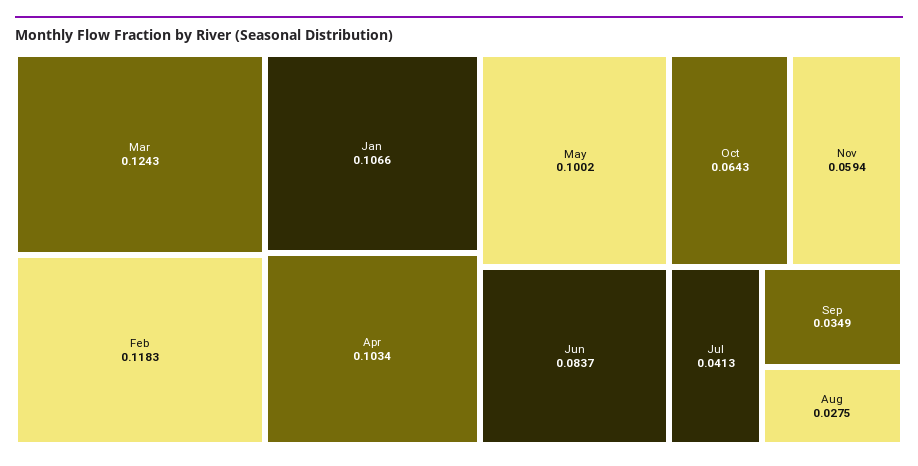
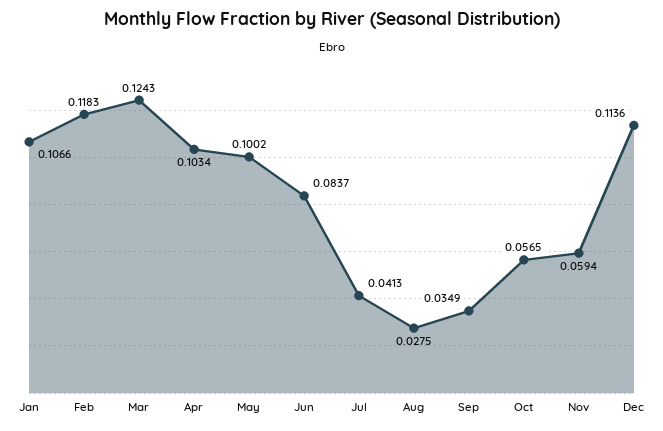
Oct: 0.0643 -> 0.0565
Dec: none -> 0.1136

